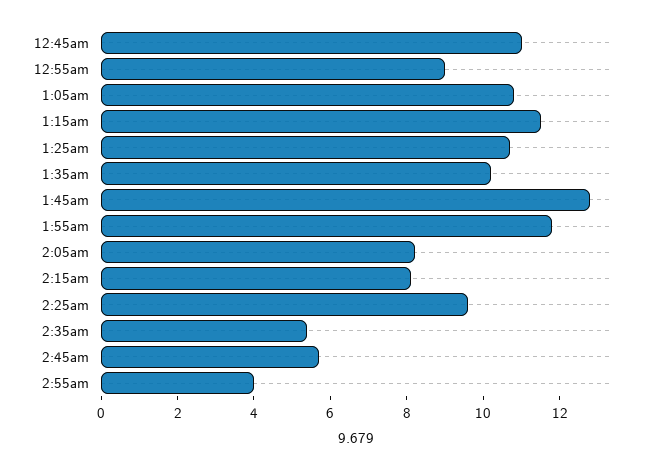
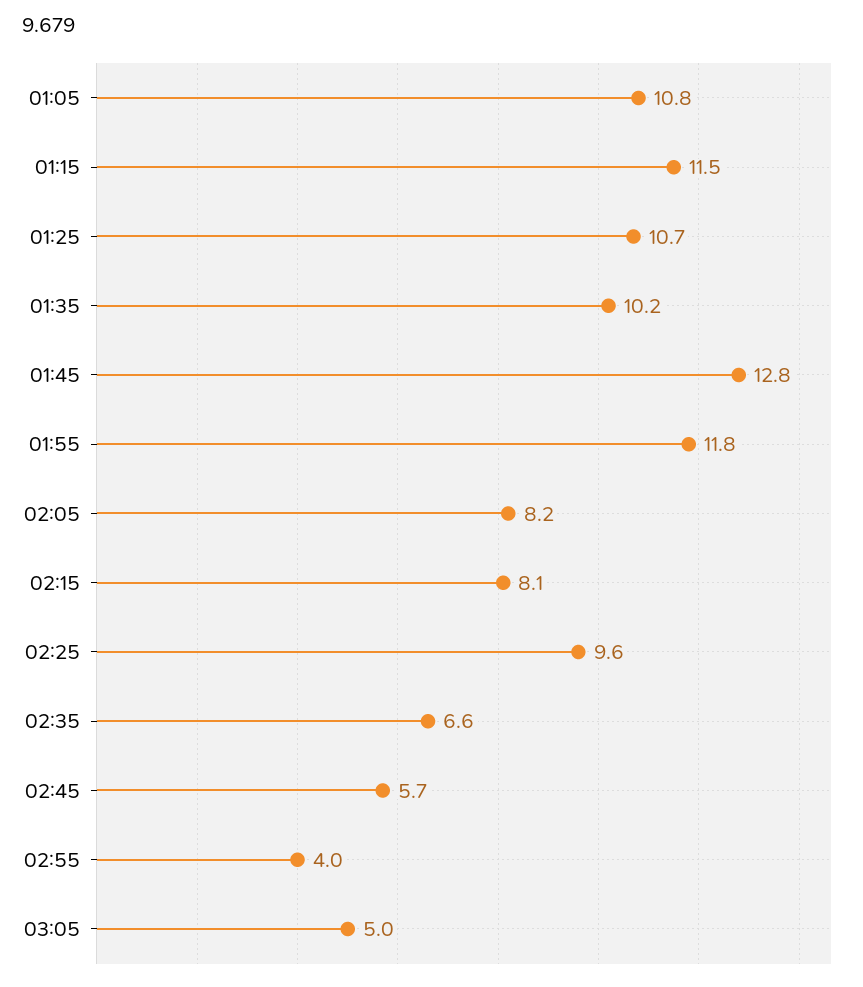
12:45am: 11 -> none
12:55am: 9 -> none
2:35am: 5.5 -> 6.6
03:05: none -> 5

